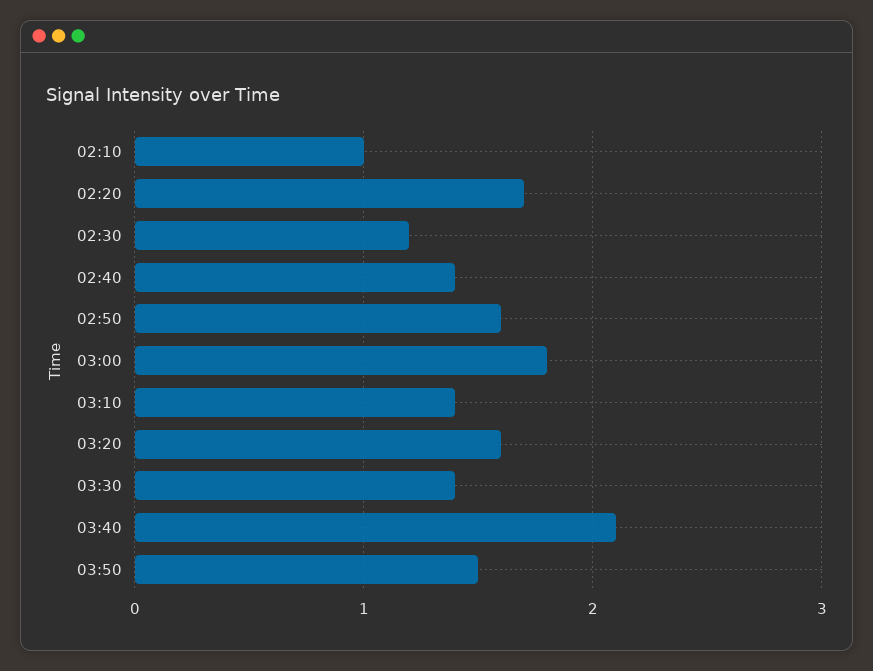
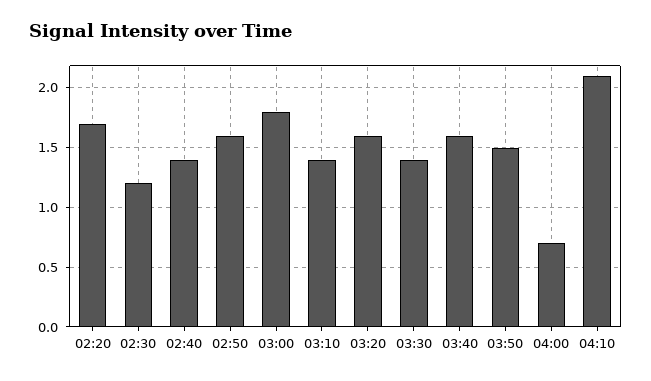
02:10: 1 -> none
03:40: 2.1 -> 1.6
04:00: none -> 0.7
04:10: none -> 2.1

